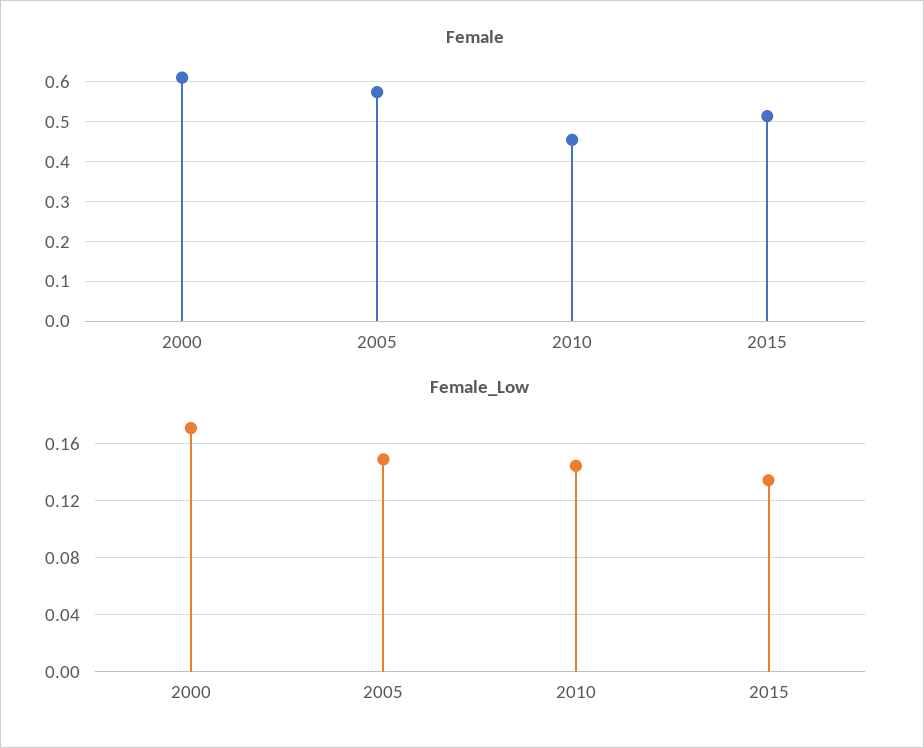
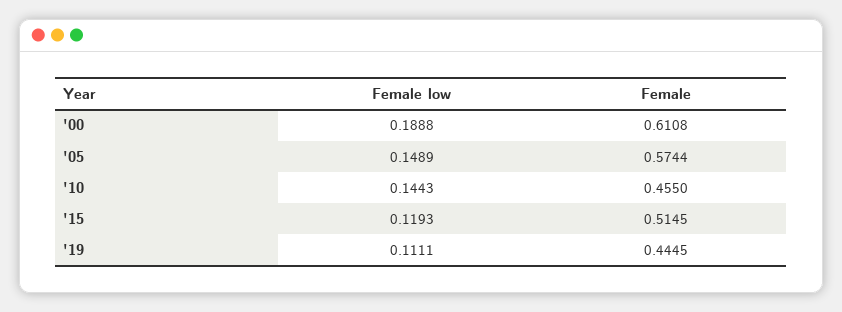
Female_Low, 2000: 0.17 -> 0.1888
Female_Low, 2015: 0.135 -> 0.1193
Female_Low, '19: none -> 0.1111
Female, '19: none -> 0.4445

